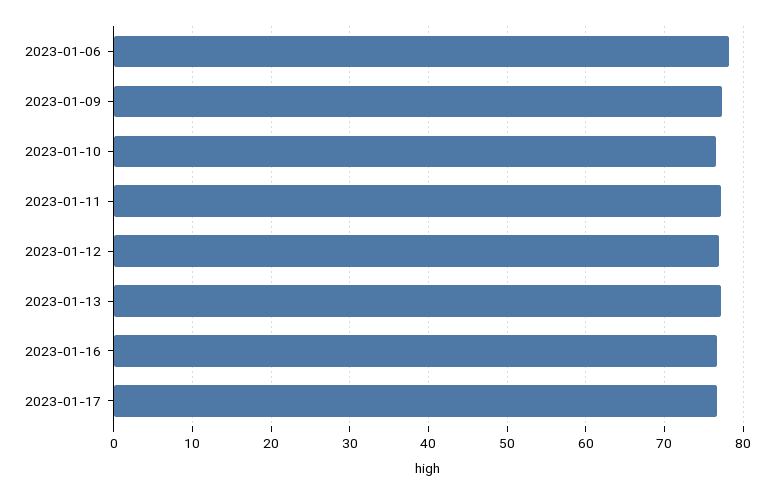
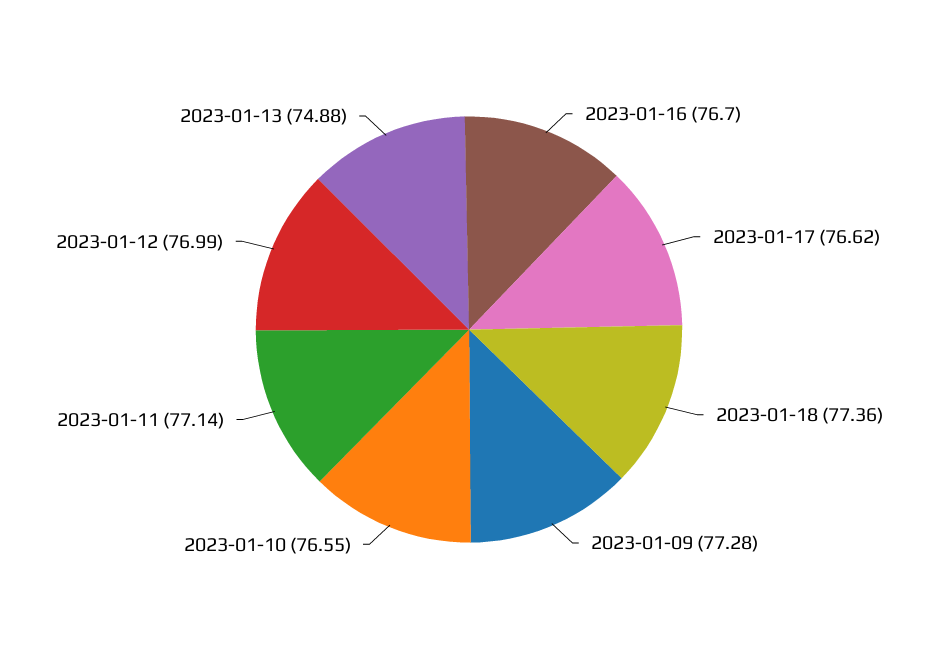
2023-01-06: 78 -> none
2023-01-13: 77 -> 74.88
2023-01-18: none -> 77.36

